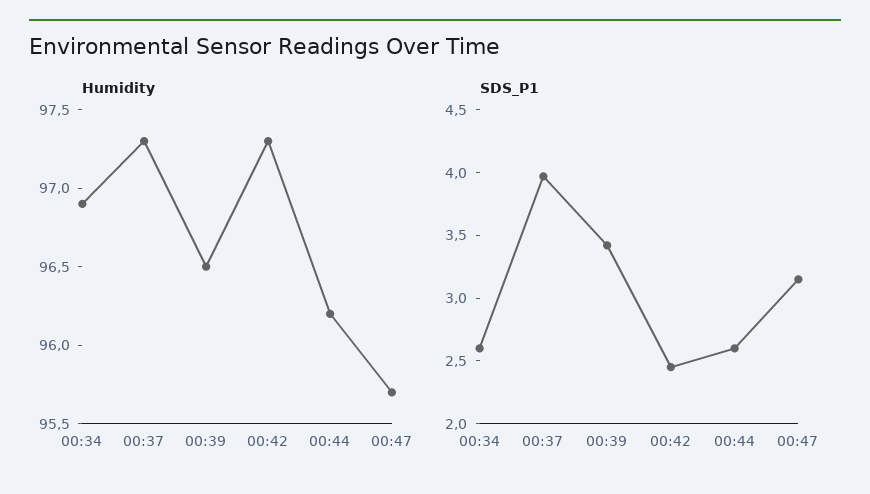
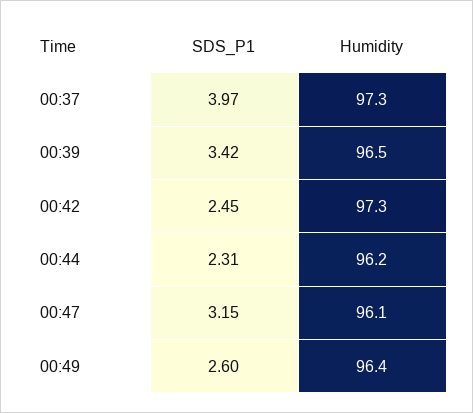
Humidity, 00:34: 96.9 -> none
Humidity, 00:47: 95.7 -> 96.1
SDS_P1, 00:34: 2.6 -> none
SDS_P1, 00:44: 2.6 -> 2.31
SDS_P1, 00:49: none -> 2.6
Humidity, 00:49: none -> 96.4

